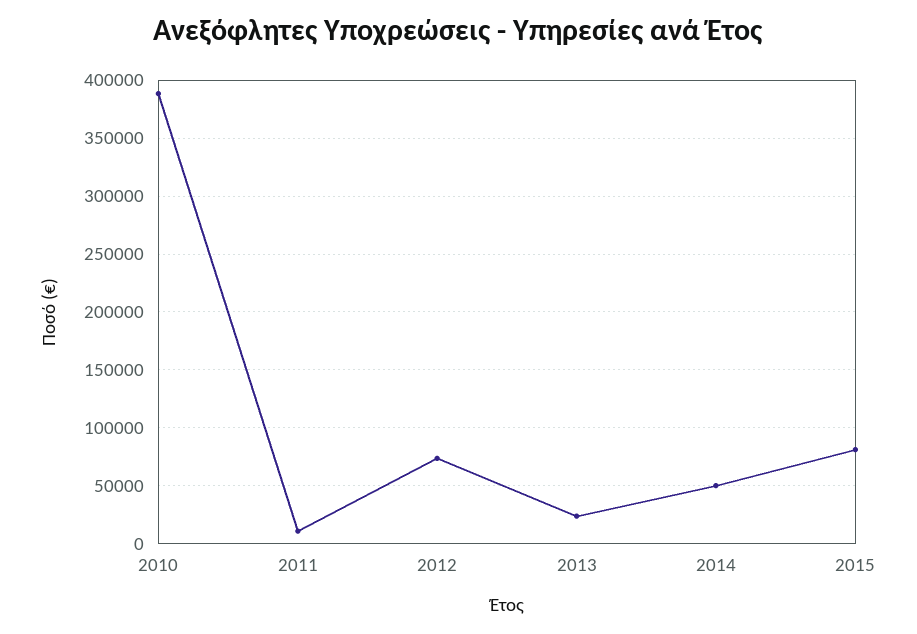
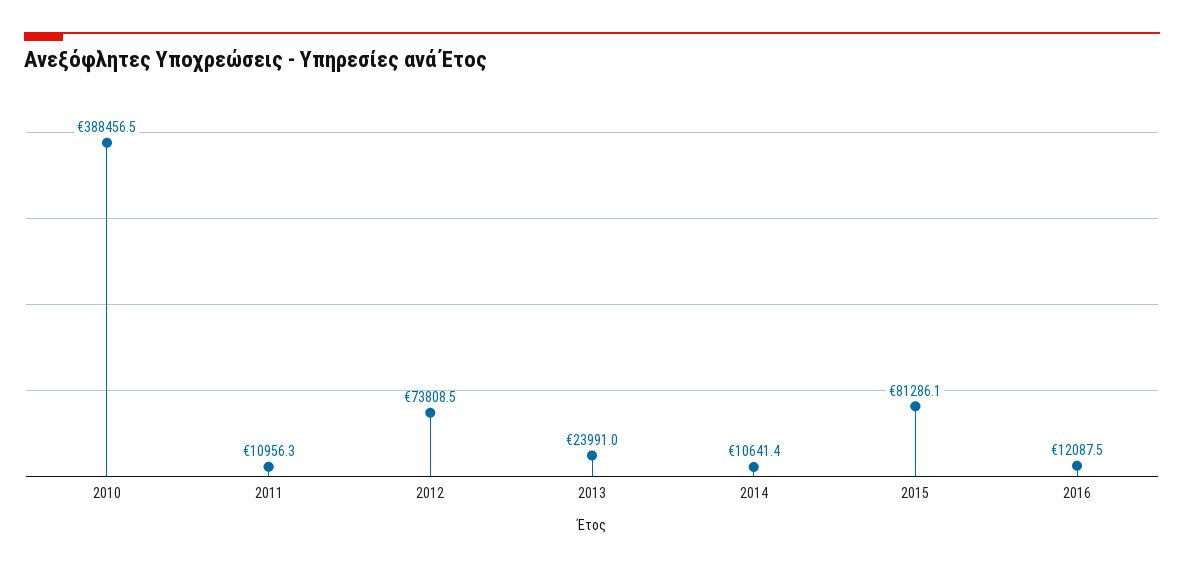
2014: 50000 -> 10641.4
2016: none -> 12087.5

